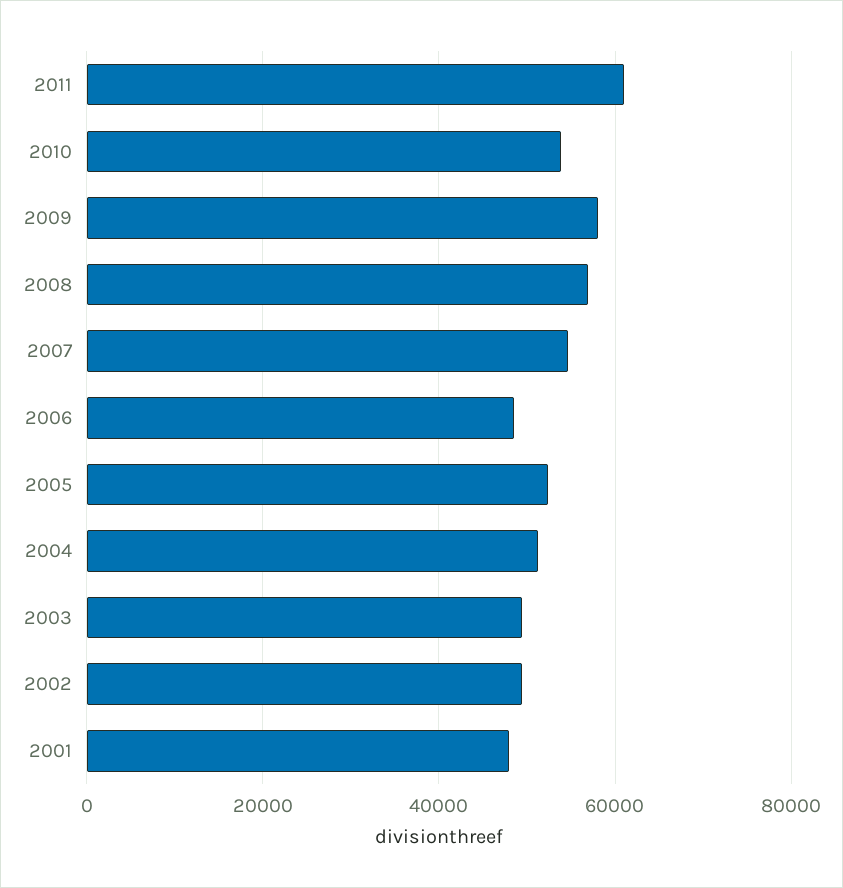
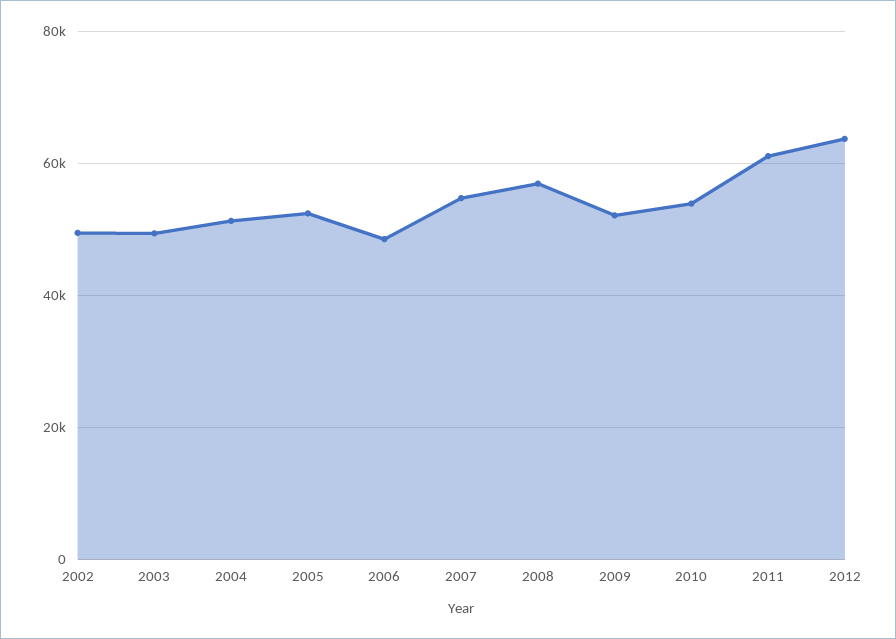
2009: 58000 -> 52000
2001: 48000 -> none
2012: none -> 64000

